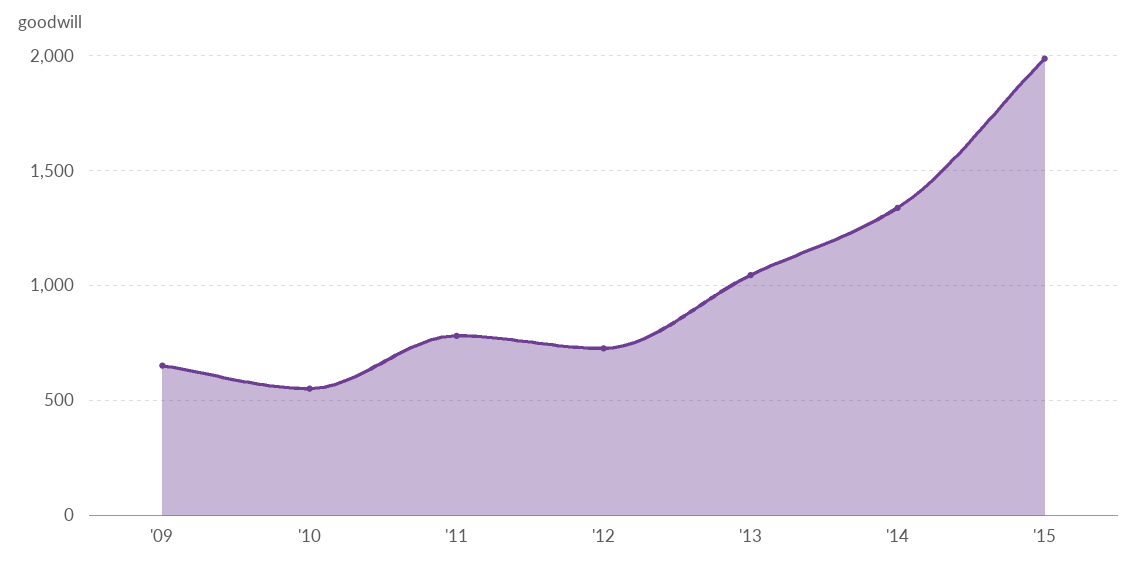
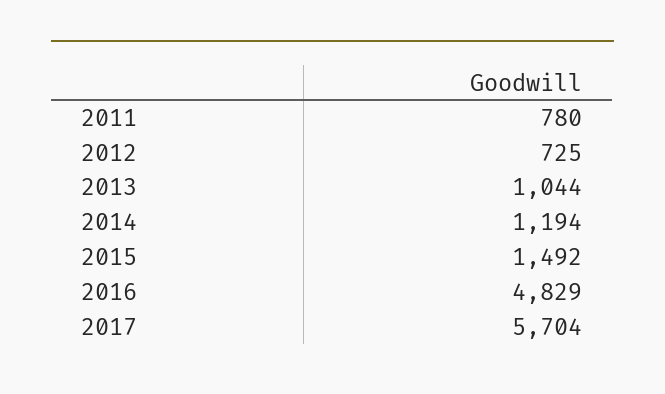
'09: 650 -> none
'10: 550 -> none
'14: 1350 -> 1194
'15: 2000 -> 1492
2016: none -> 4829
2017: none -> 5704

